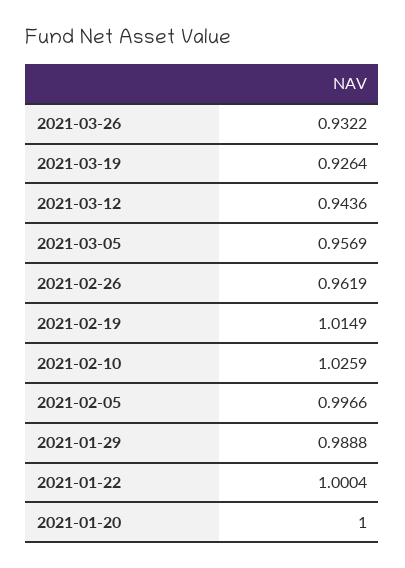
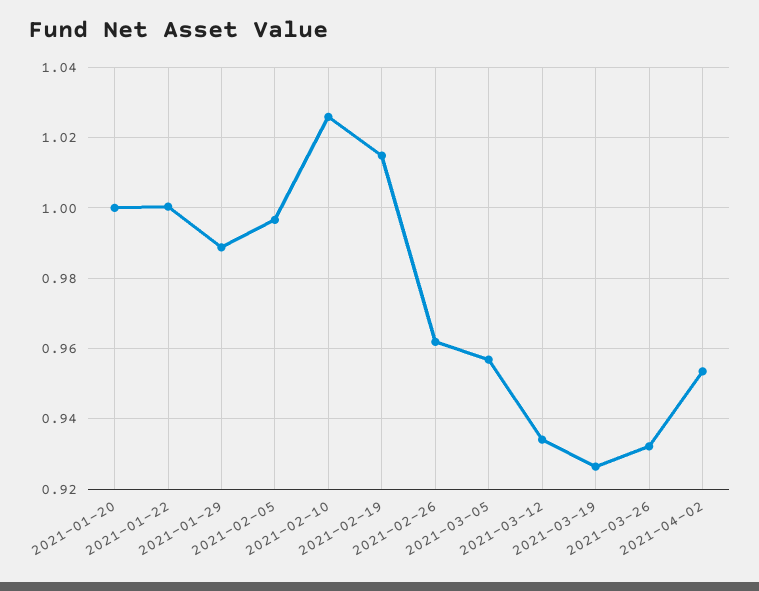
2021-03-12: 0.9436 -> 0.934
2021-04-02: none -> 0.954

